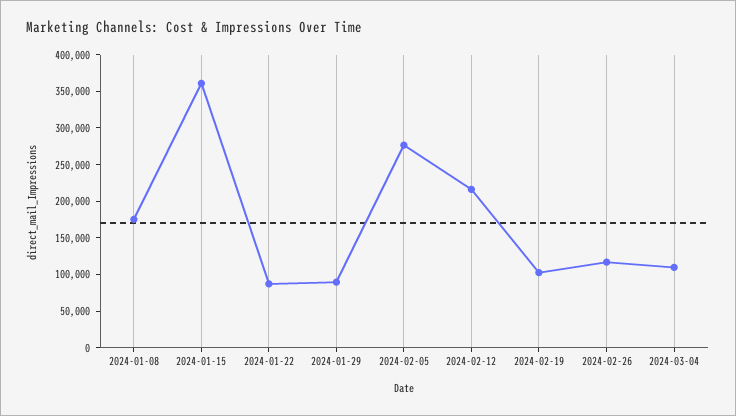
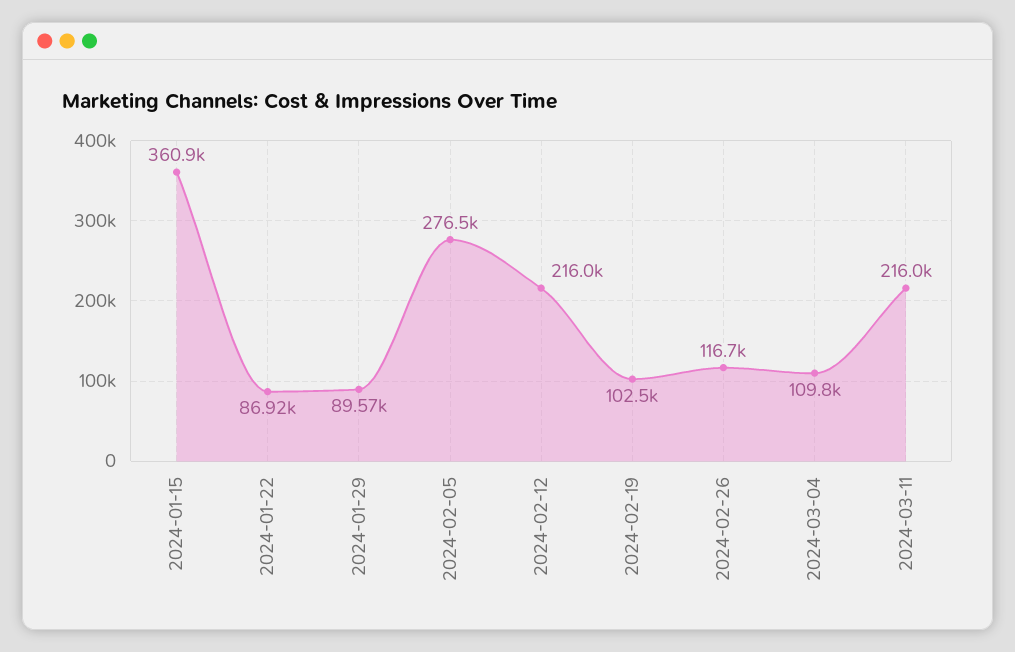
2024-01-08: 175000 -> none
2024-03-11: none -> 216000

